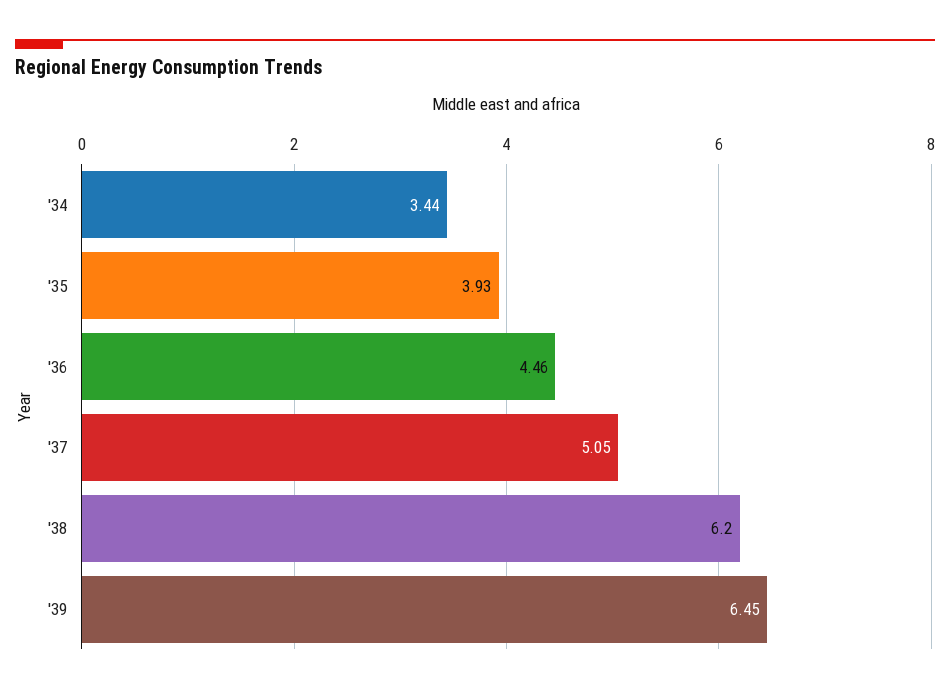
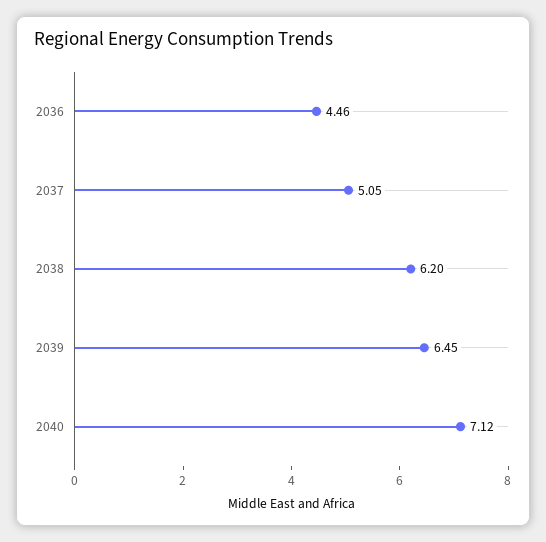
'34: 3.44 -> none
'35: 3.93 -> none
2040: none -> 7.12

